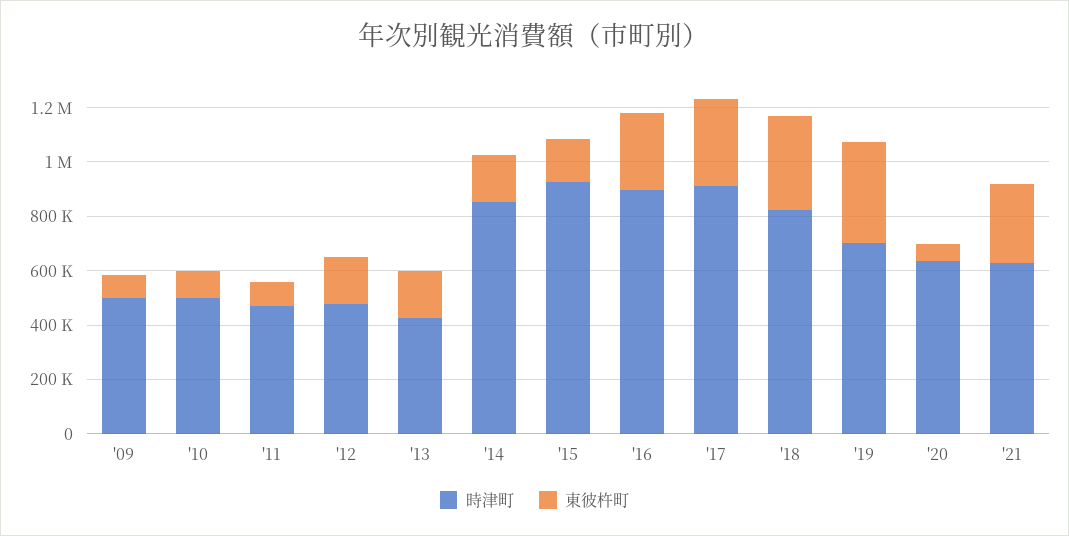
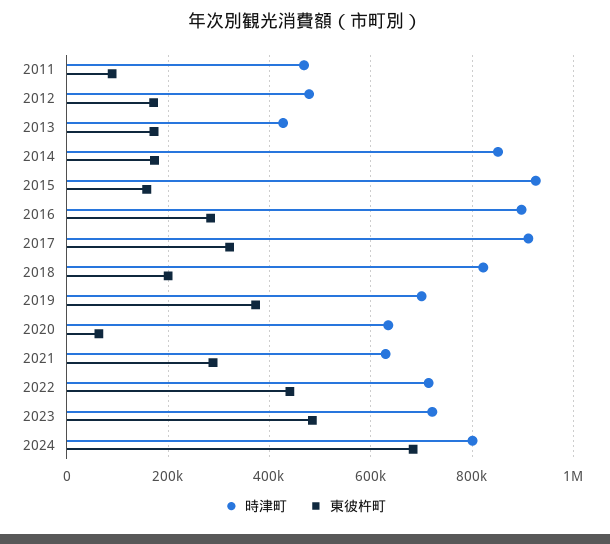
時津町, '09: 500000 -> none
東彼杵町, '09: 100000 -> none
時津町, '10: 500000 -> none
東彼杵町, '10: 100000 -> none
東彼杵町, '18: 350000 -> 200000
時津町, 2022: none -> 720000
東彼杵町, 2022: none -> 440000
時津町, 2023: none -> 720000
東彼杵町, 2023: none -> 480000
時津町, 2024: none -> 800000
東彼杵町, 2024: none -> 680000

